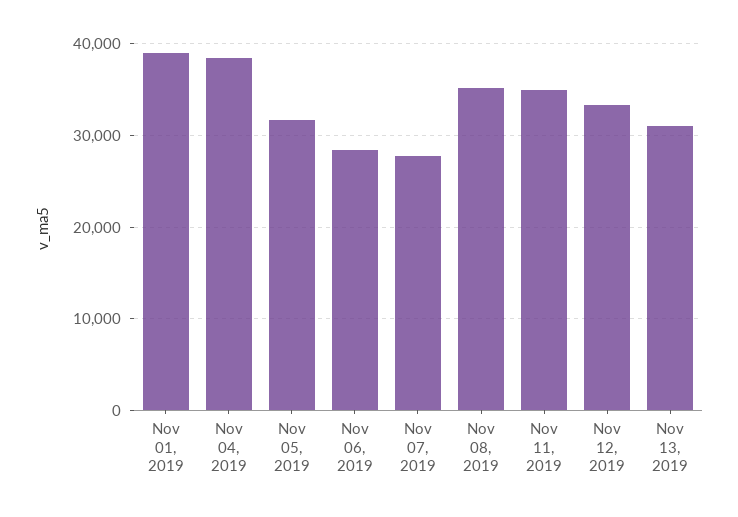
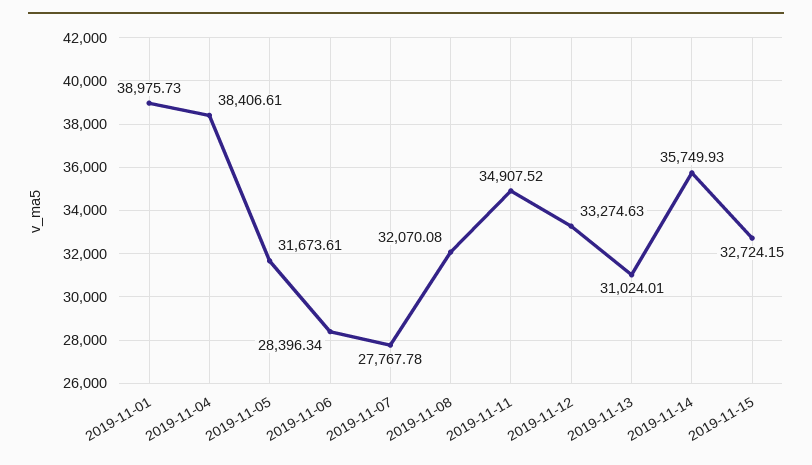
Nov 08, 2019: 35000 -> 32070.08
2019-11-14: none -> 35749.93
2019-11-15: none -> 32724.15

